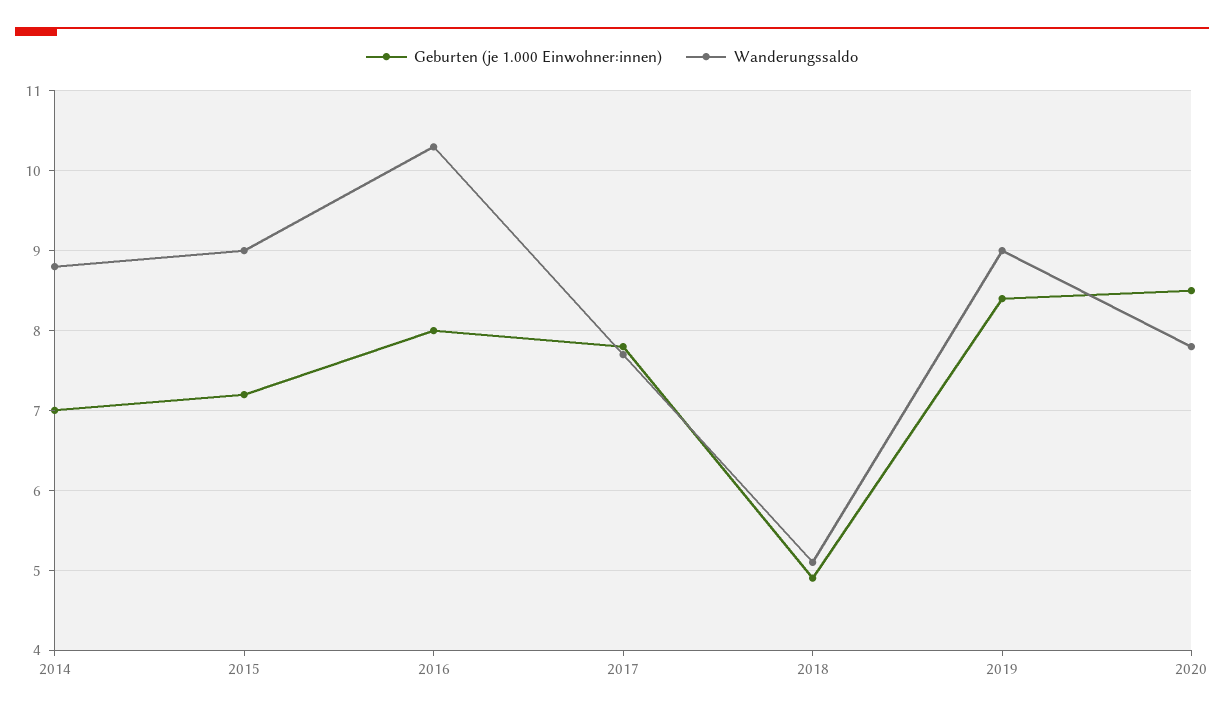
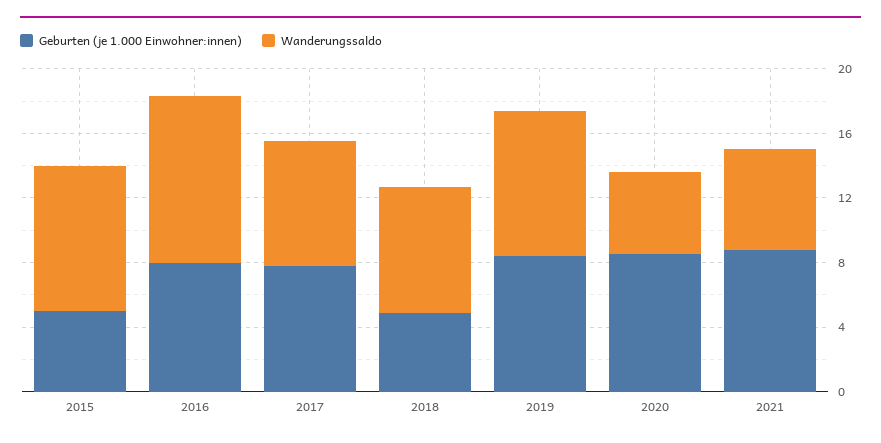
Geburten (je 1.000 Einwohner:innen), 2014: 7 -> none
Wanderungssaldo, 2014: 8.8 -> none
Geburten (je 1.000 Einwohner:innen), 2015: 7.2 -> 5
Wanderungssaldo, 2018: 5.1 -> 8
Wanderungssaldo, 2020: 7.8 -> 5
Geburten (je 1.000 Einwohner:innen), 2021: none -> 9
Wanderungssaldo, 2021: none -> 6

